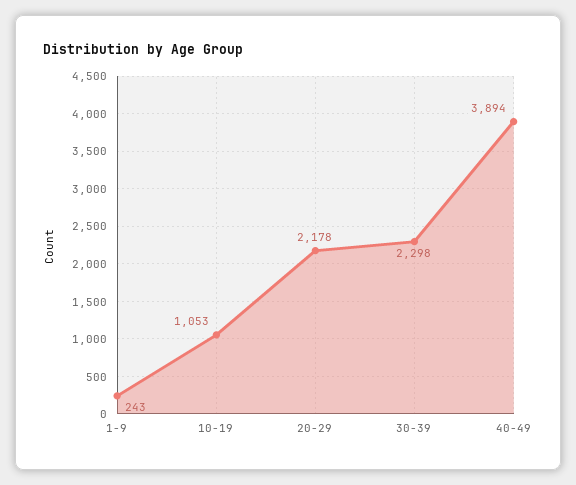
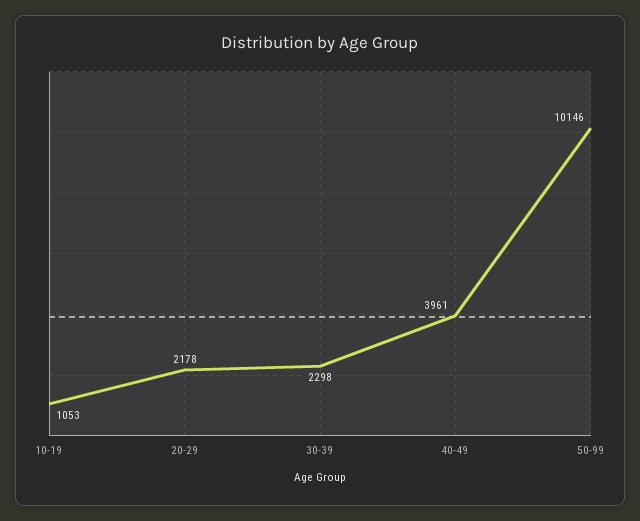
1-9: 243 -> none
40-49: 3894 -> 3961
50-99: none -> 10146

